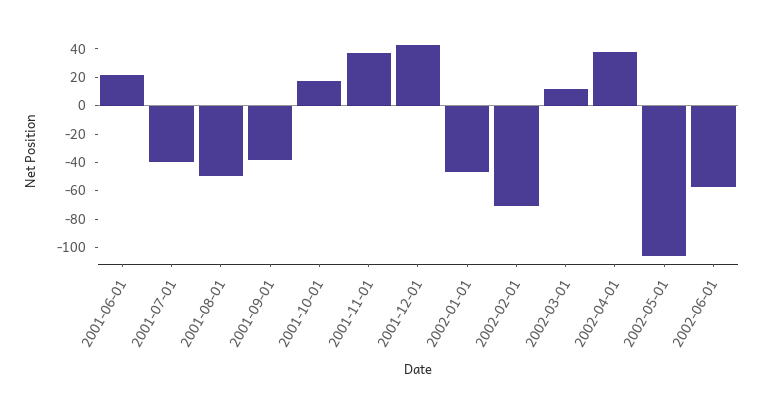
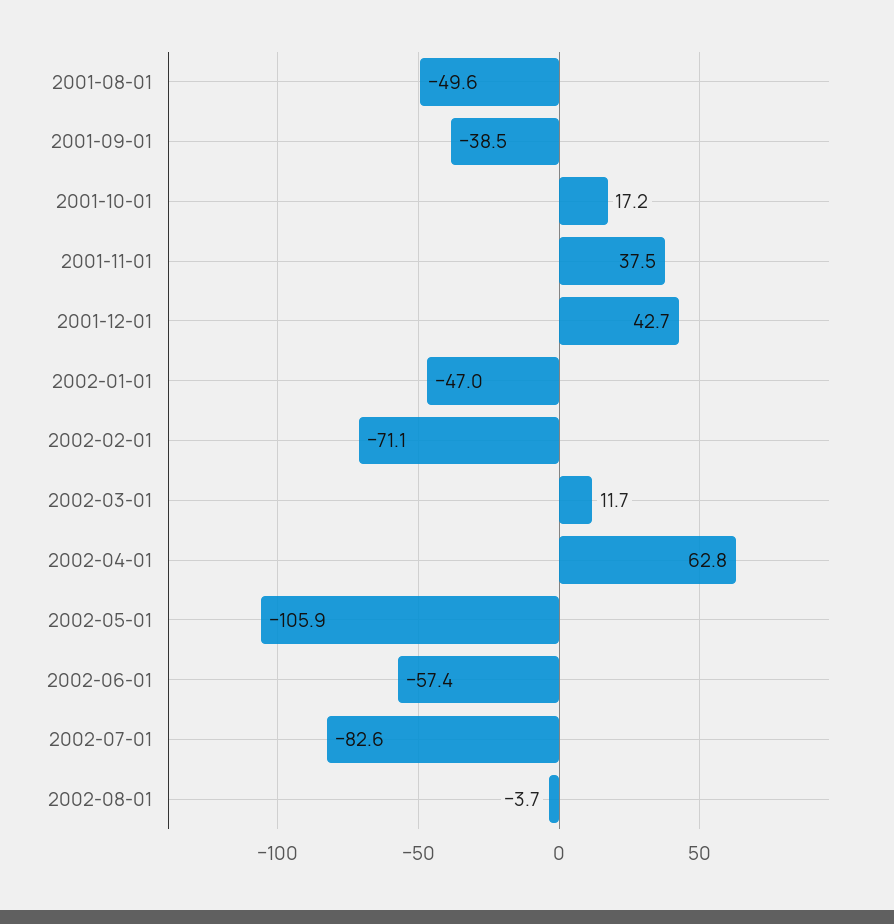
2001-06-01: 20 -> none
2001-07-01: -40 -> none
2002-04-01: 40 -> 62.8
2002-07-01: none -> -82.6
2002-08-01: none -> -3.7

